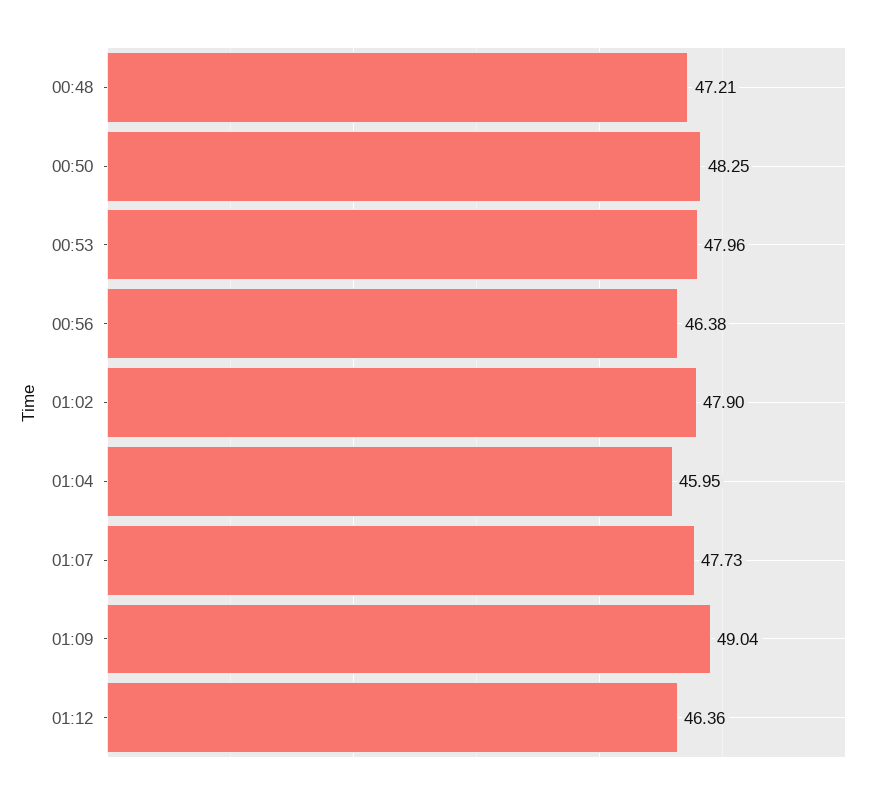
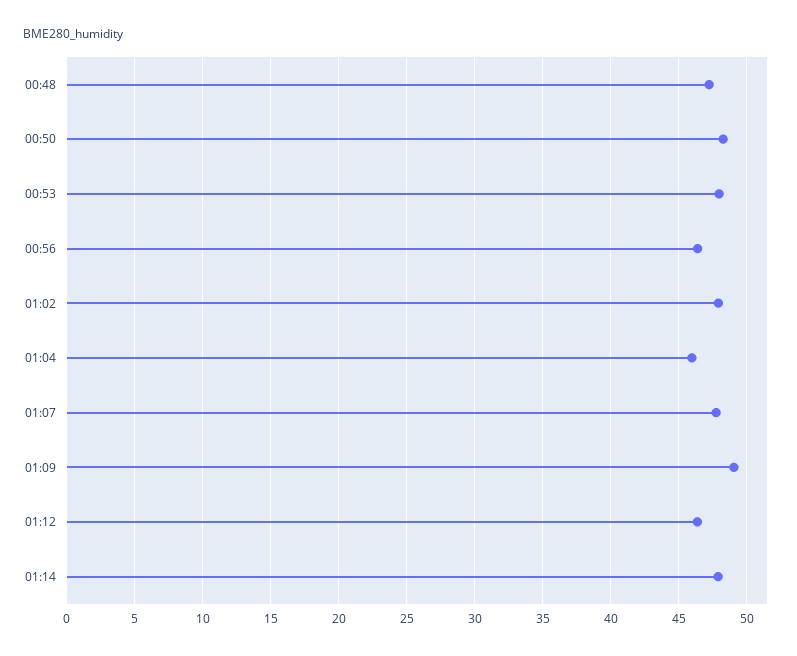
01:14: none -> 48

